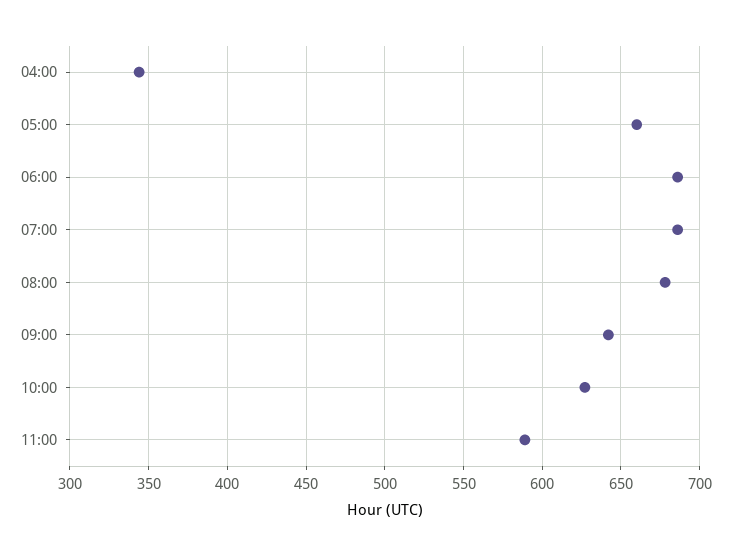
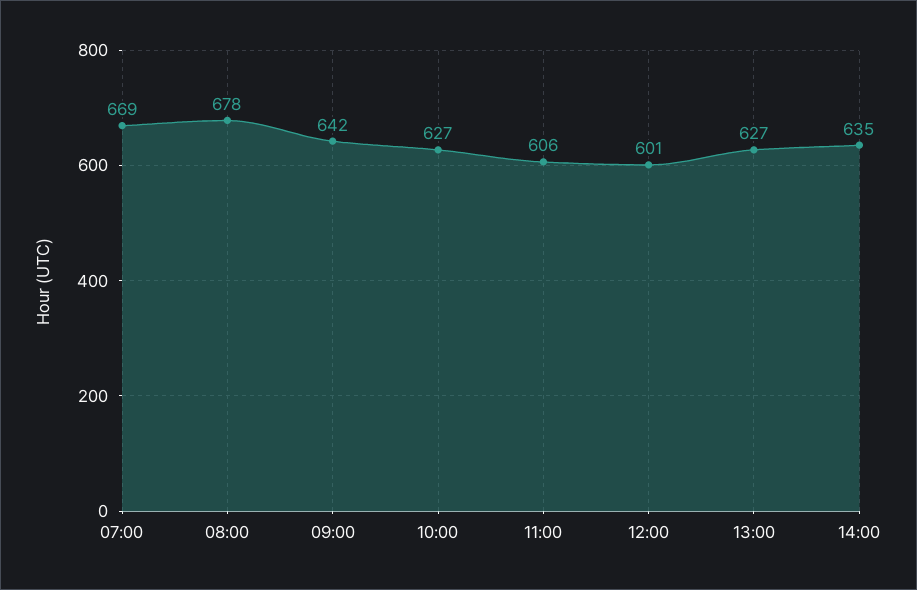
04:00: 345 -> none
05:00: 660 -> none
06:00: 685 -> none
07:00: 685 -> 669
11:00: 590 -> 606
12:00: none -> 601
13:00: none -> 627
14:00: none -> 635

